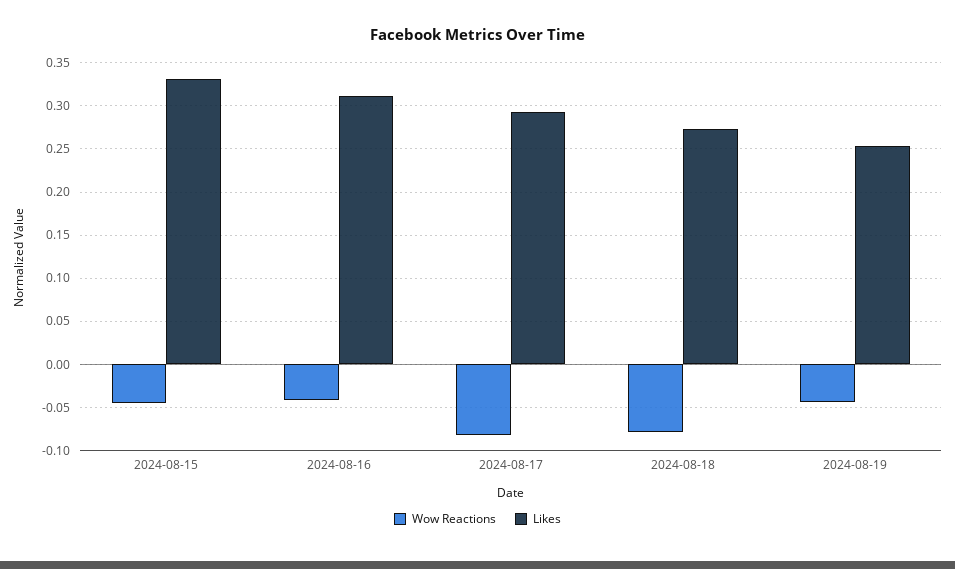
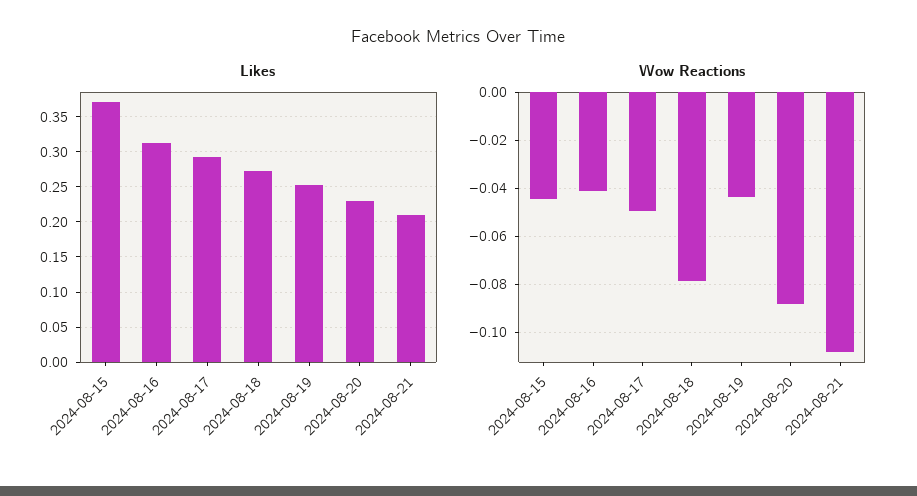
Likes, 2024-08-15: 0.33 -> 0.37
Wow Reactions, 2024-08-17: -0.08 -> -0.05
Likes, 2024-08-20: none -> 0.23
Likes, 2024-08-21: none -> 0.21
Wow Reactions, 2024-08-20: none -> -0.0875
Wow Reactions, 2024-08-21: none -> -0.1075

